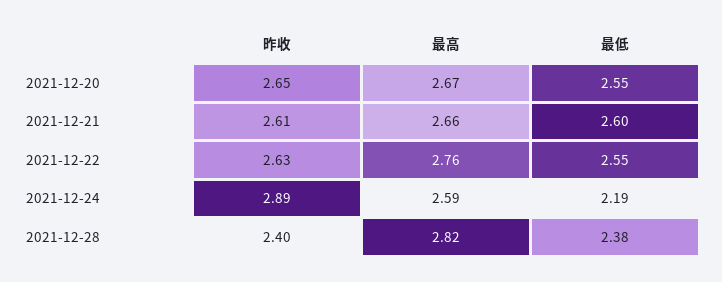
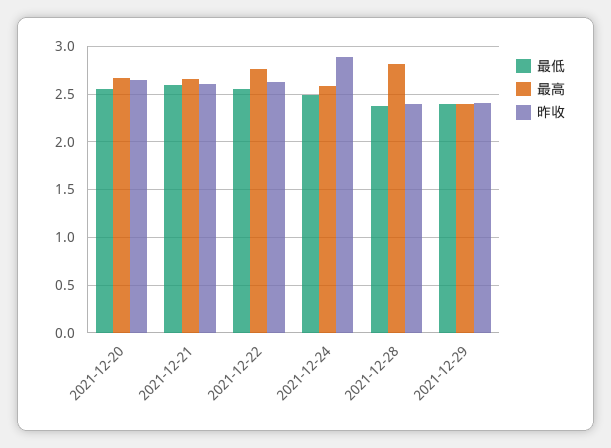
最低, 2021-12-24: 2.19 -> 2.5
最低, 2021-12-29: none -> 2.4
最高, 2021-12-29: none -> 2.4
昨收, 2021-12-29: none -> 2.4

